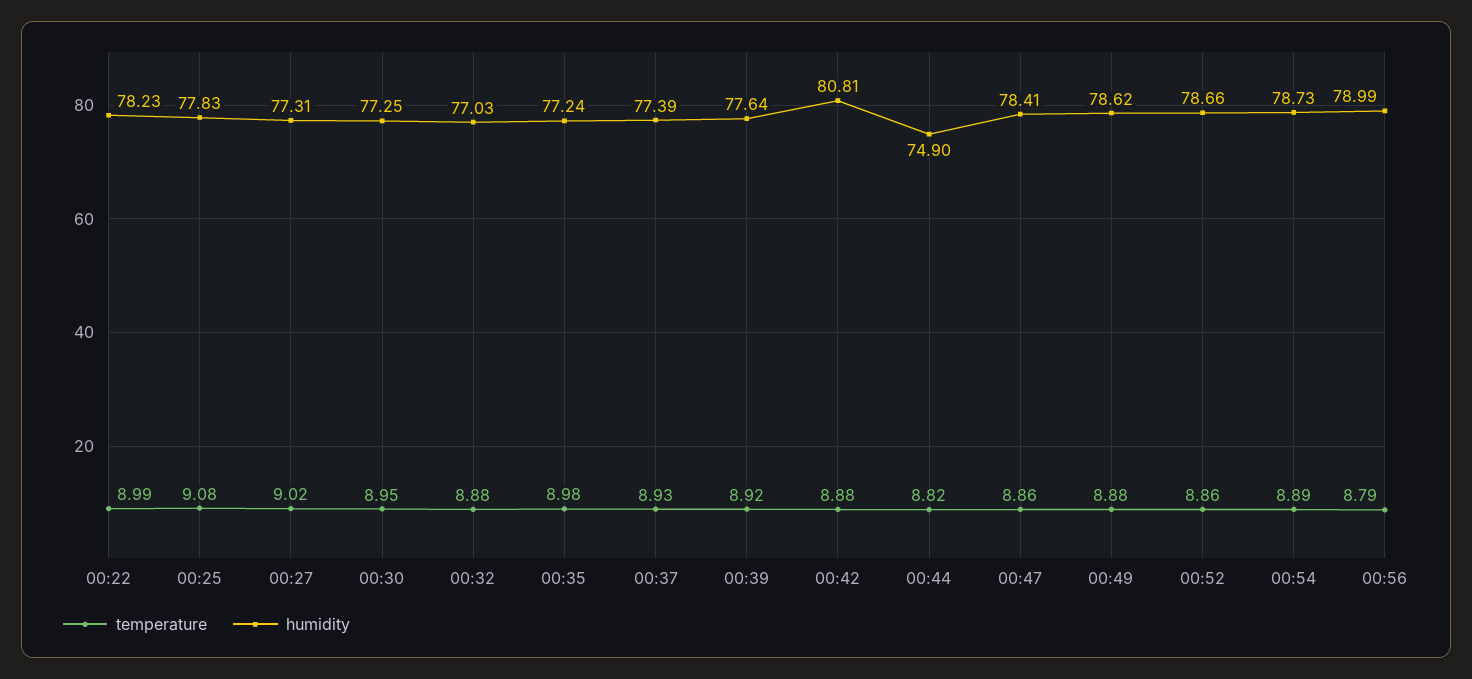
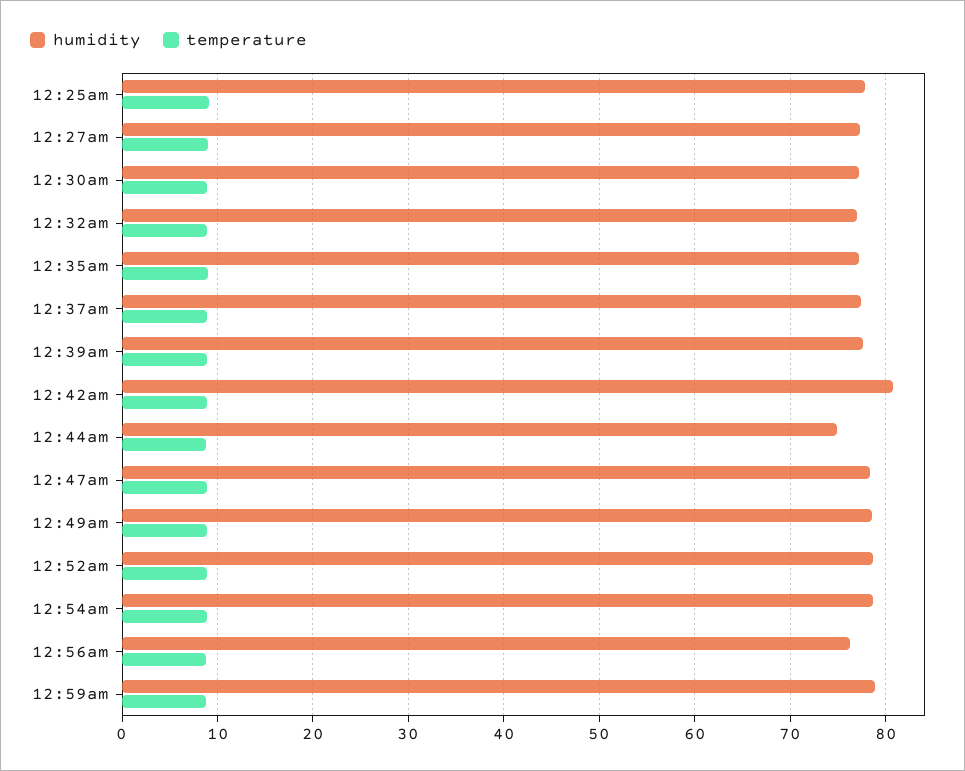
temperature, 00:22: 8.99 -> none
humidity, 00:22: 78.23 -> none
humidity, 00:56: 78.99 -> 76
humidity, 12:59am: none -> 79
temperature, 12:59am: none -> 9

